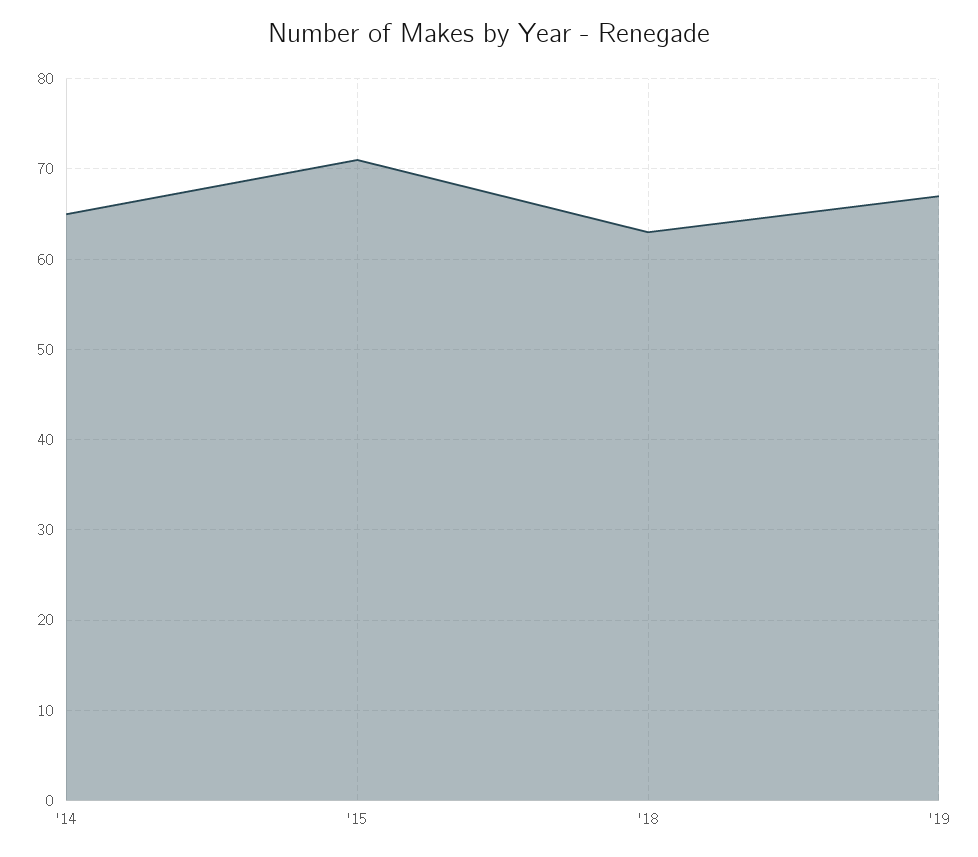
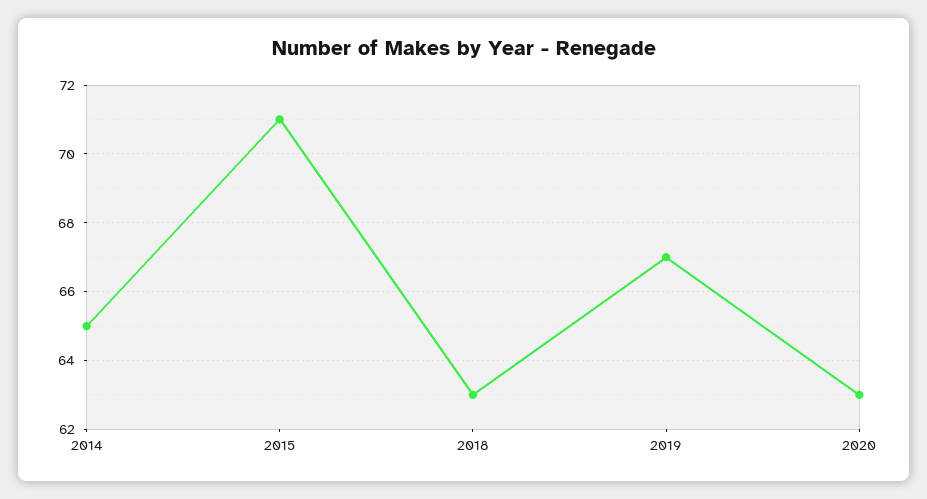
2020: none -> 63

